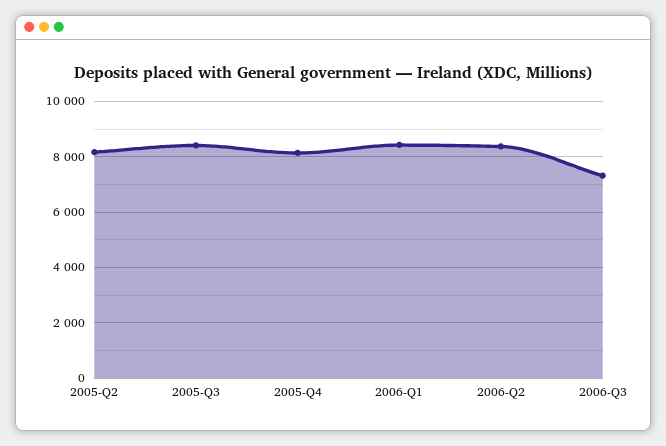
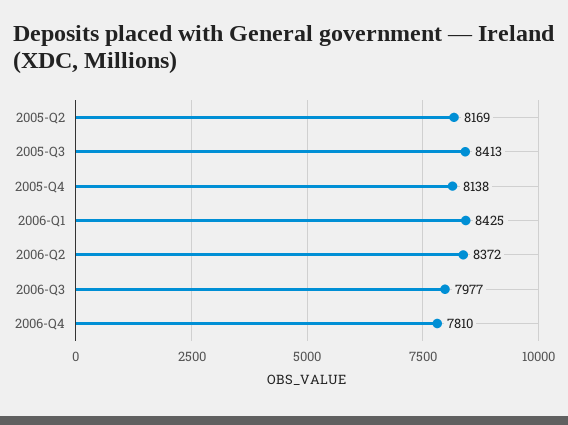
2006-Q3: 7250 -> 7977
2006-Q4: none -> 7810

